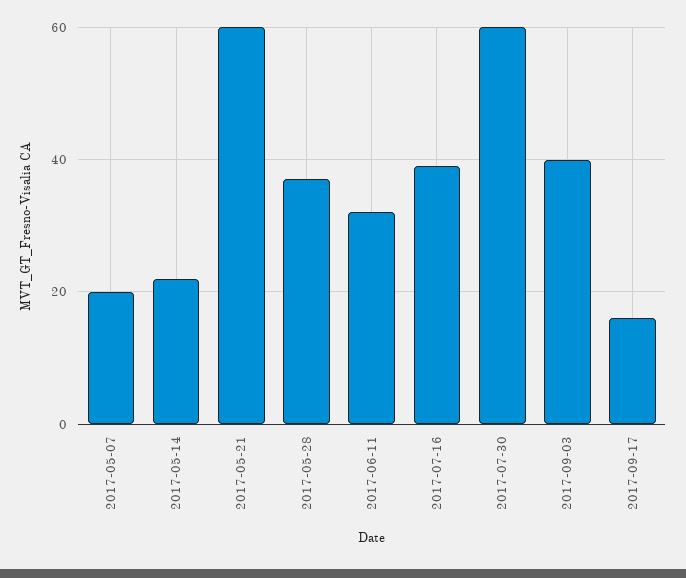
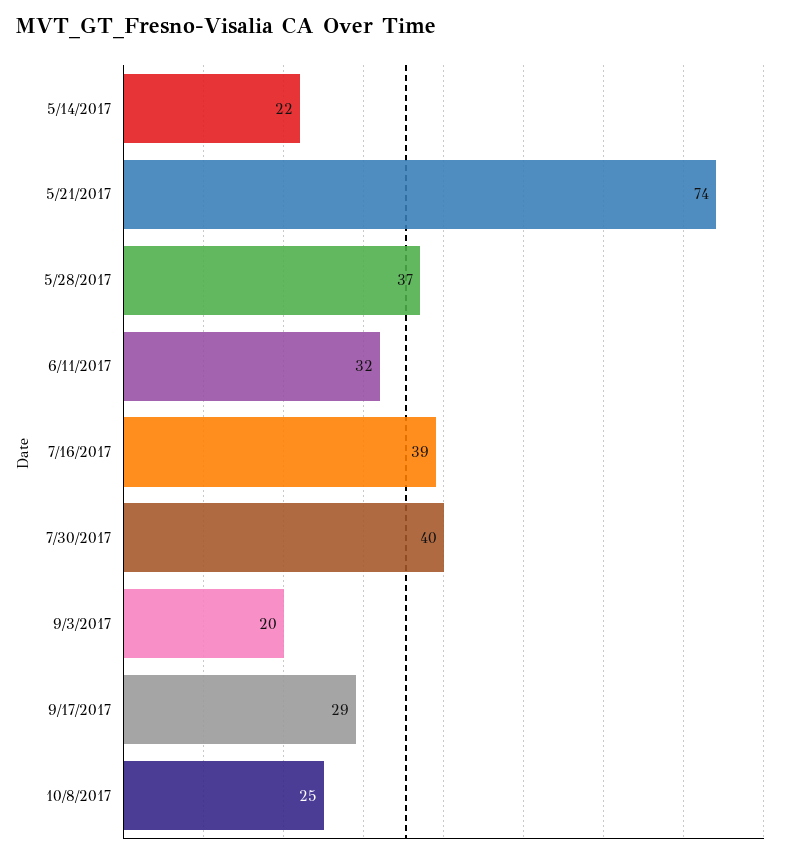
2017-05-07: 20 -> none
2017-05-21: 60 -> 74
2017-07-30: 60 -> 40
2017-09-03: 40 -> 20
2017-09-17: 15 -> 29
10/8/2017: none -> 25

